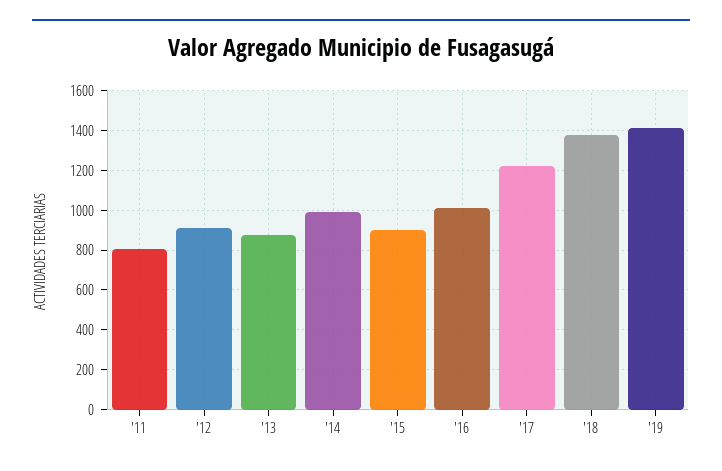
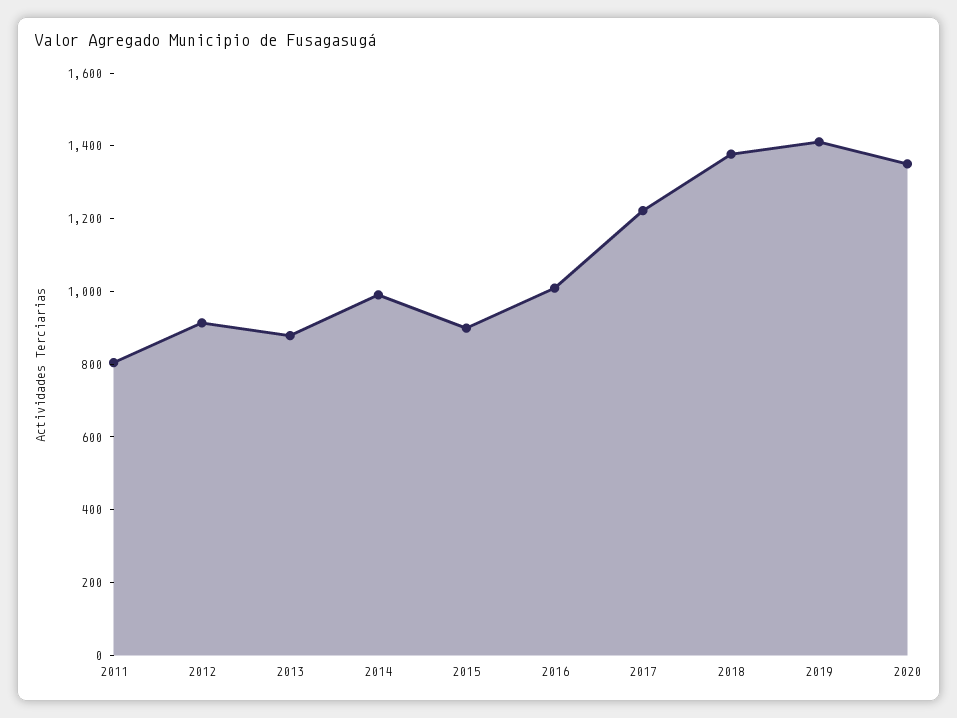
2020: none -> 1350

